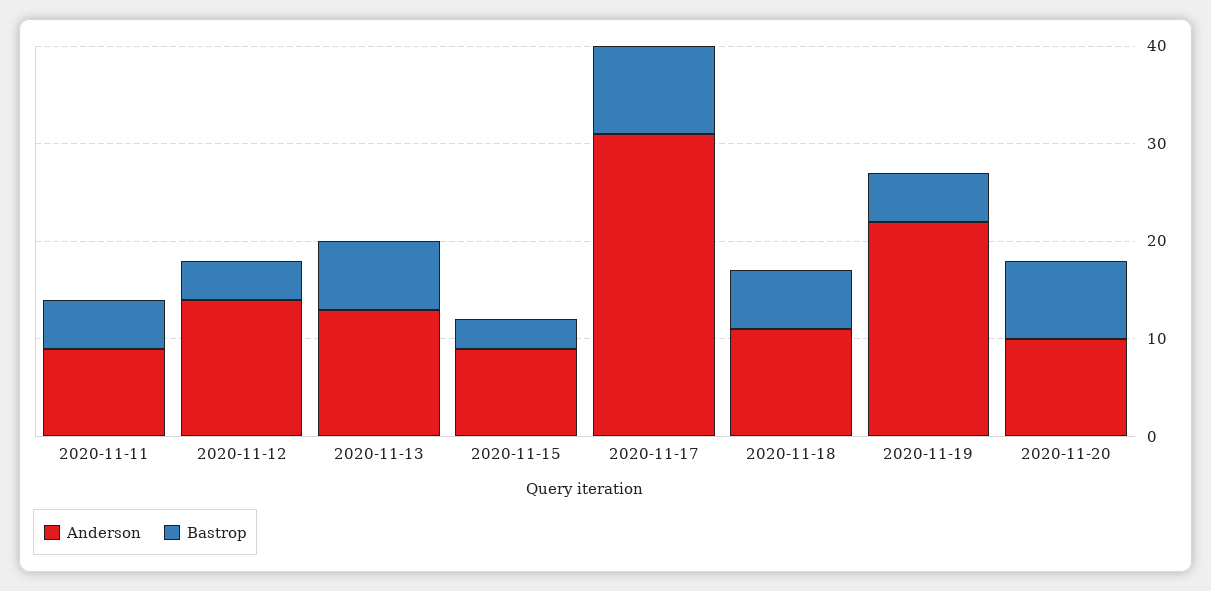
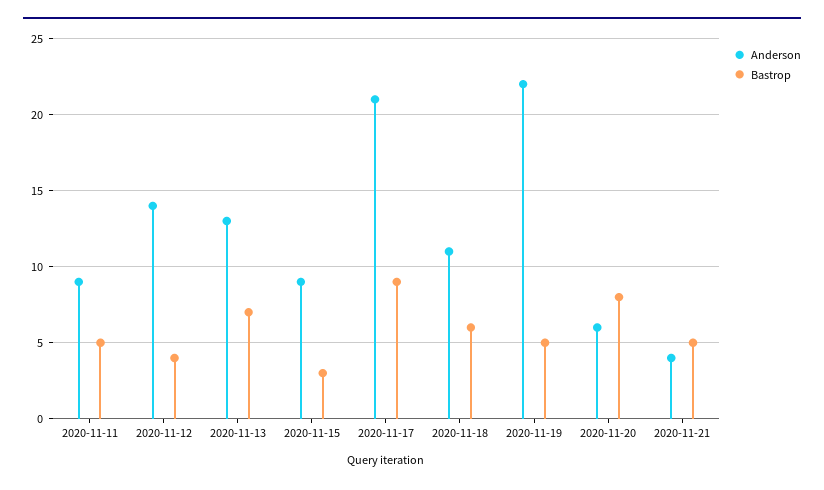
Anderson, 2020-11-17: 31 -> 21
Anderson, 2020-11-20: 10 -> 6
Anderson, 2020-11-21: none -> 4
Bastrop, 2020-11-21: none -> 5

